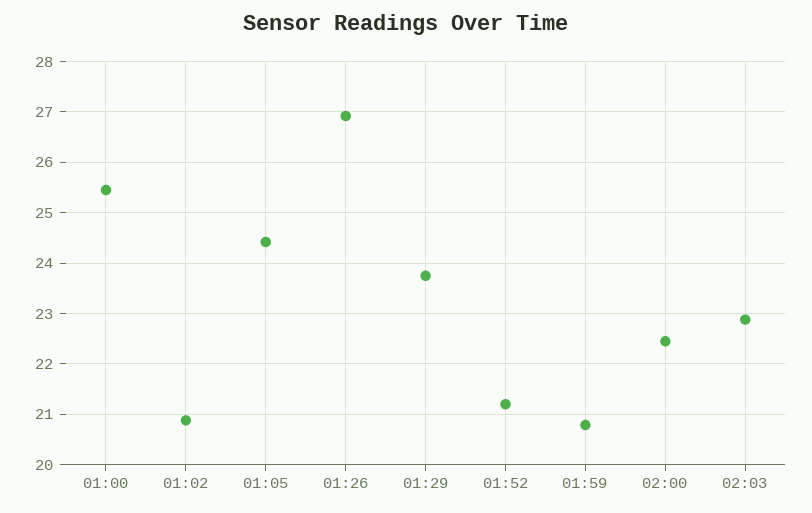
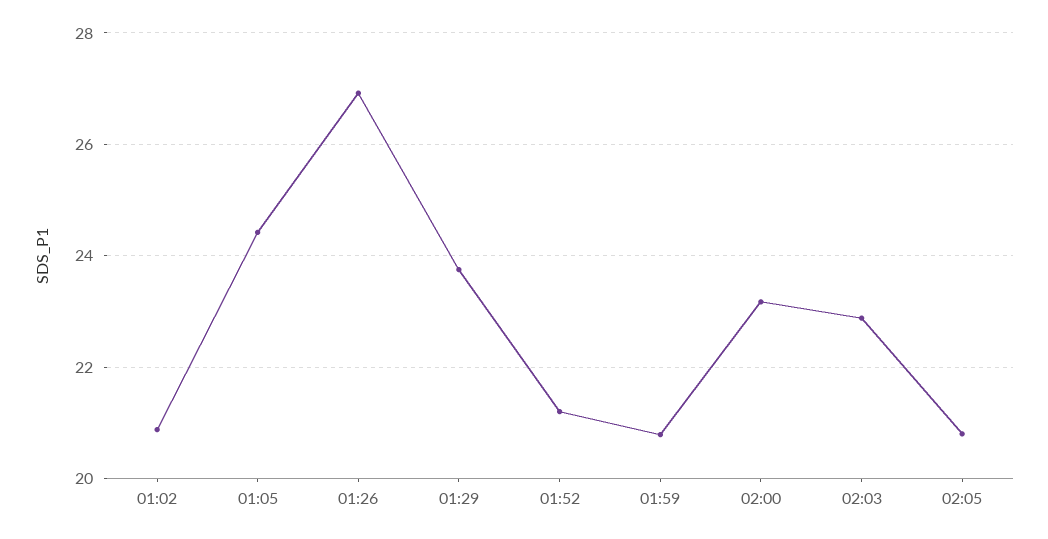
01:00: 25.4 -> none
02:00: 22.4 -> 23.2
02:05: none -> 20.8

